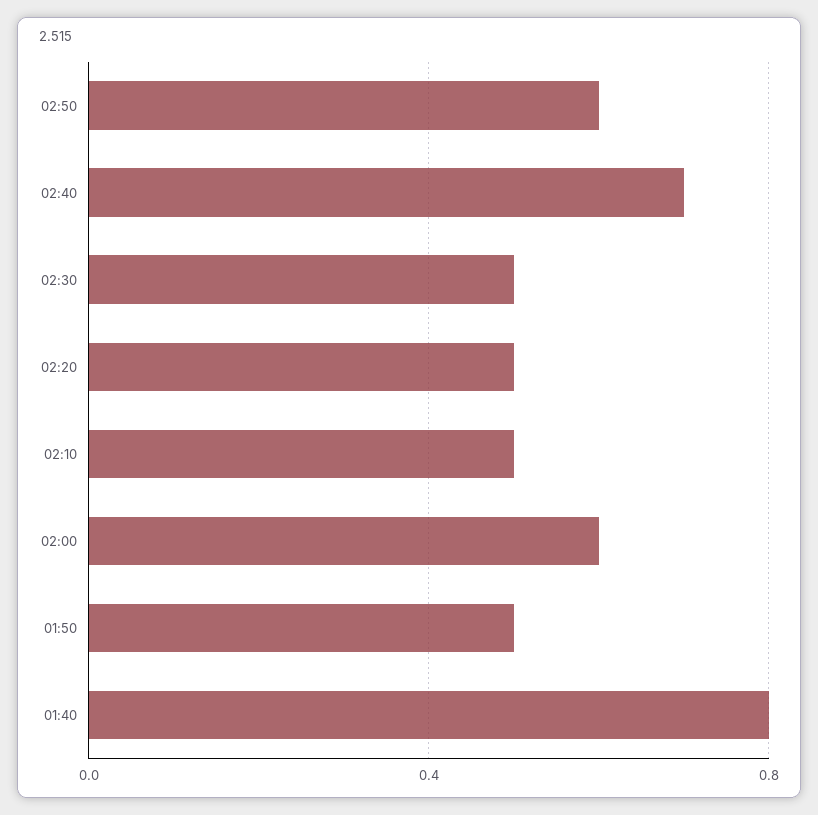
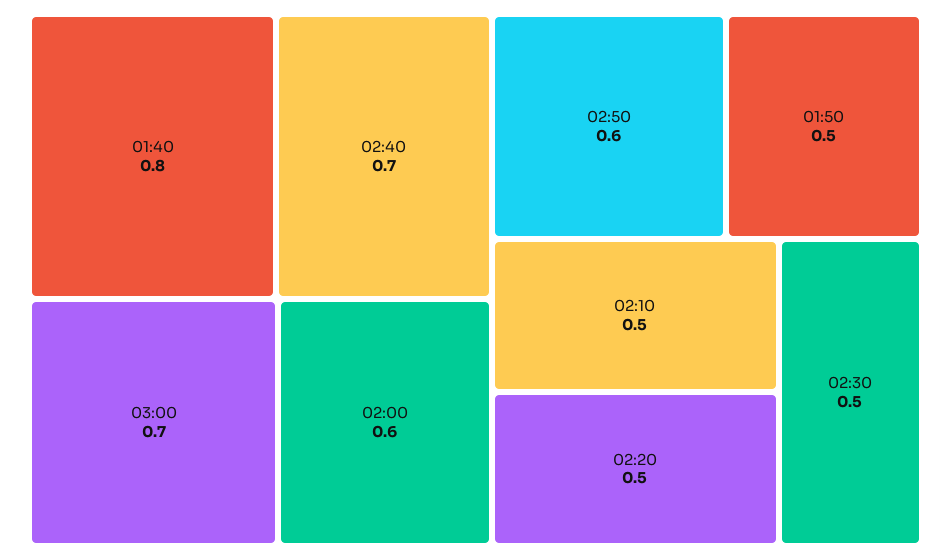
03:00: none -> 0.7

